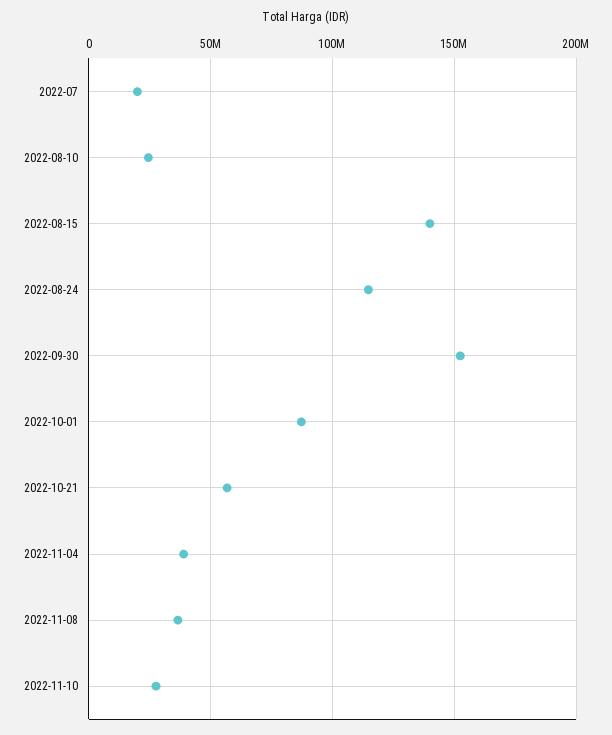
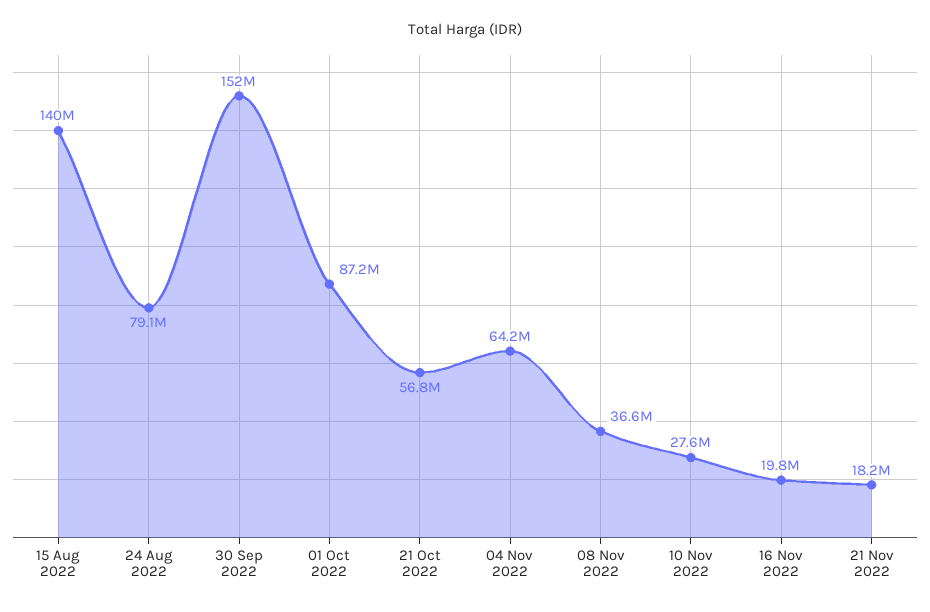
2022-07: 20000000 -> none
2022-08-10: 25000000 -> none
2022-08-24: 115000000 -> 79100000
2022-11-04: 40000000 -> 64200000
16 Nov 2022: none -> 19800000
21 Nov 2022: none -> 18200000

